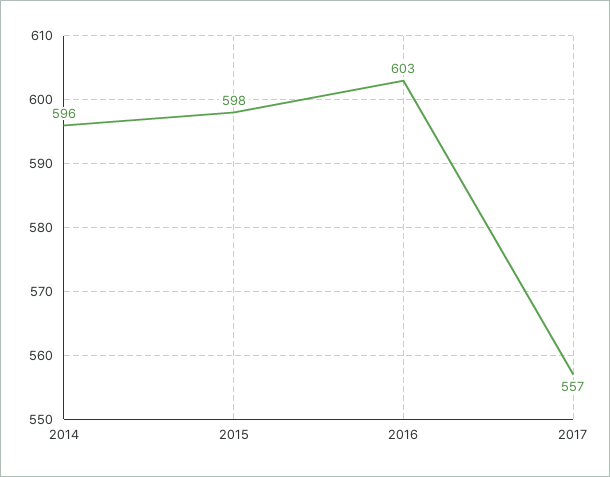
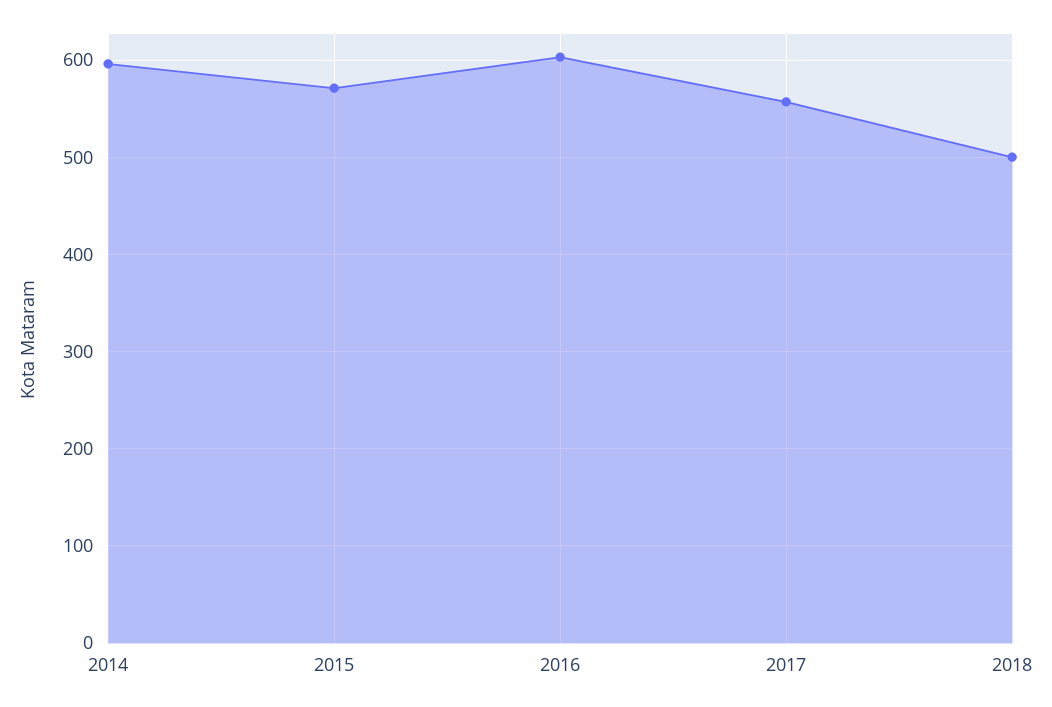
2015: 598 -> 570
2018: none -> 500

